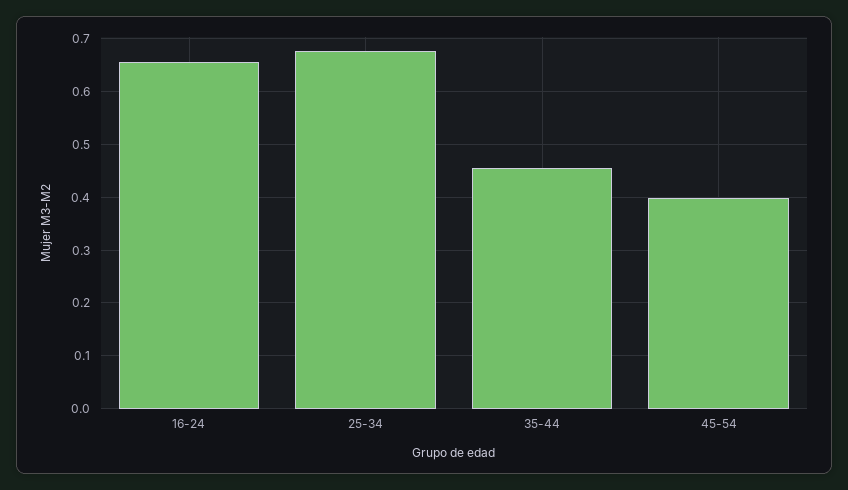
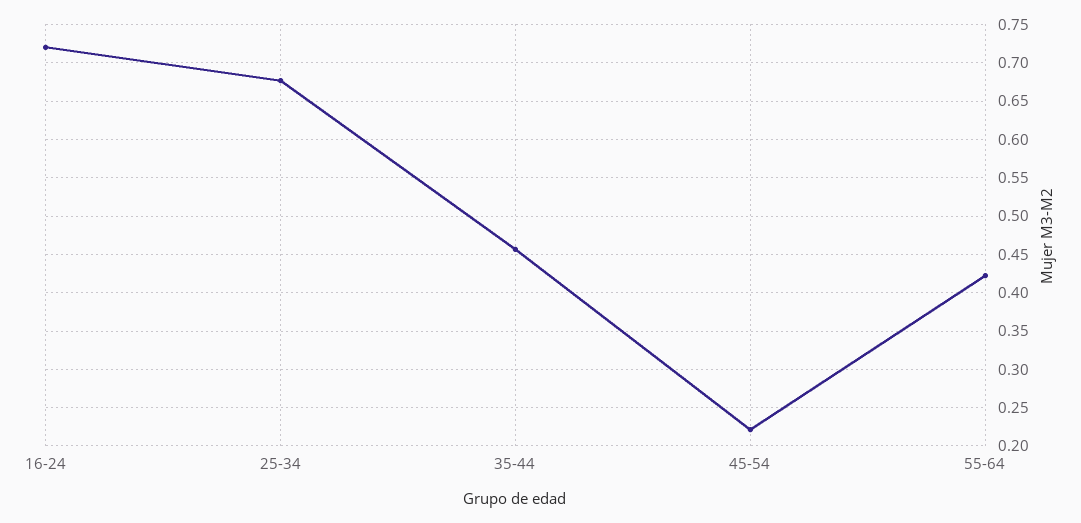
16-24: 0.66 -> 0.72
45-54: 0.4 -> 0.22
55-64: none -> 0.42

